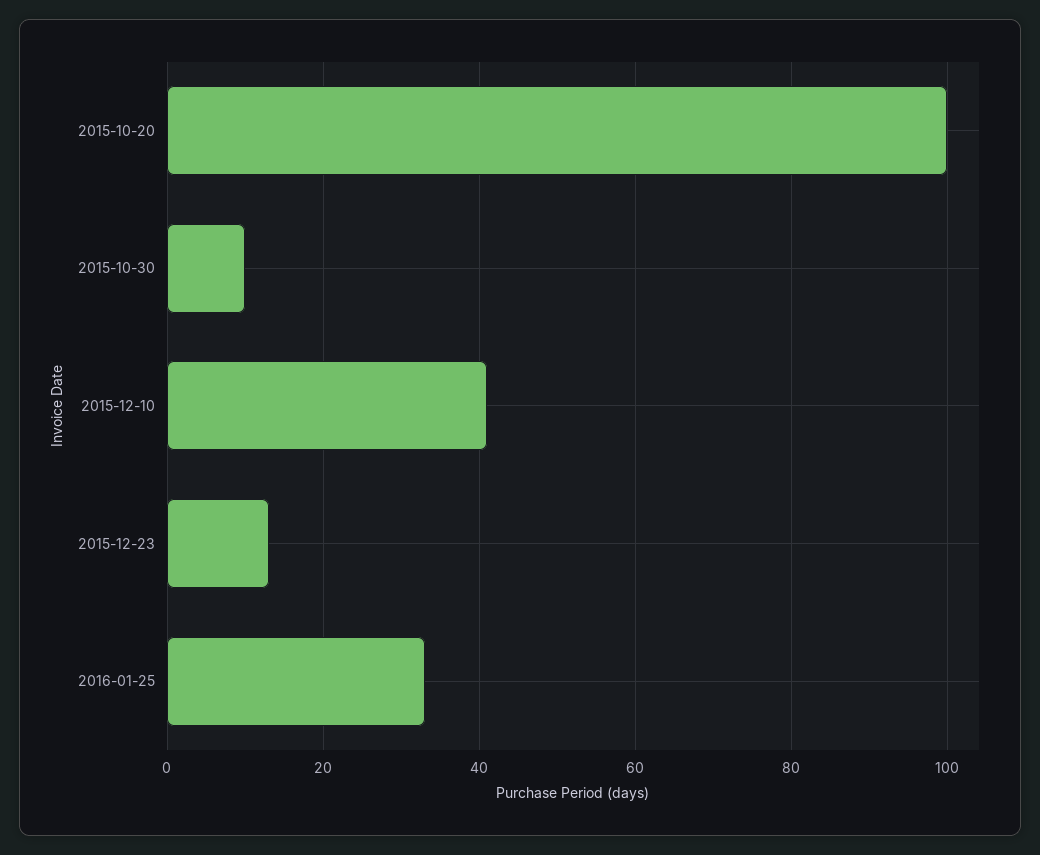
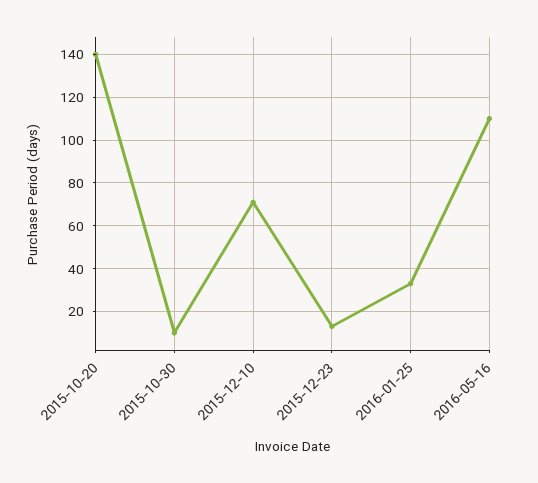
2015-10-20: 100 -> 140
2015-12-10: 40 -> 70
2016-05-16: none -> 110

